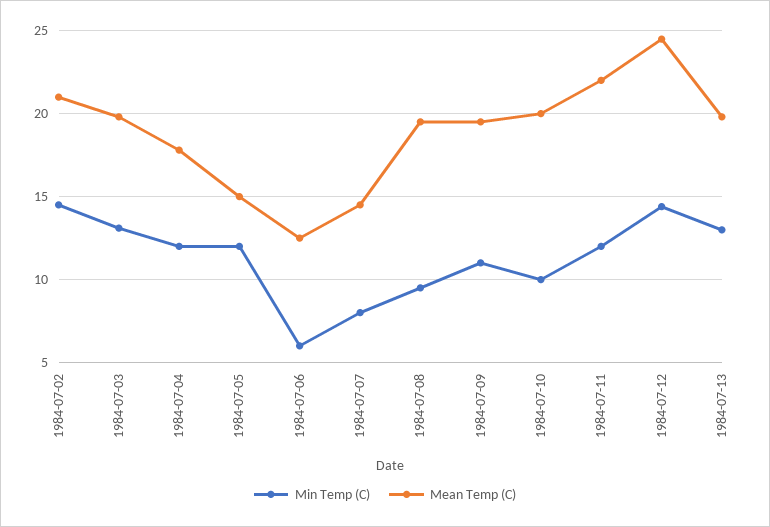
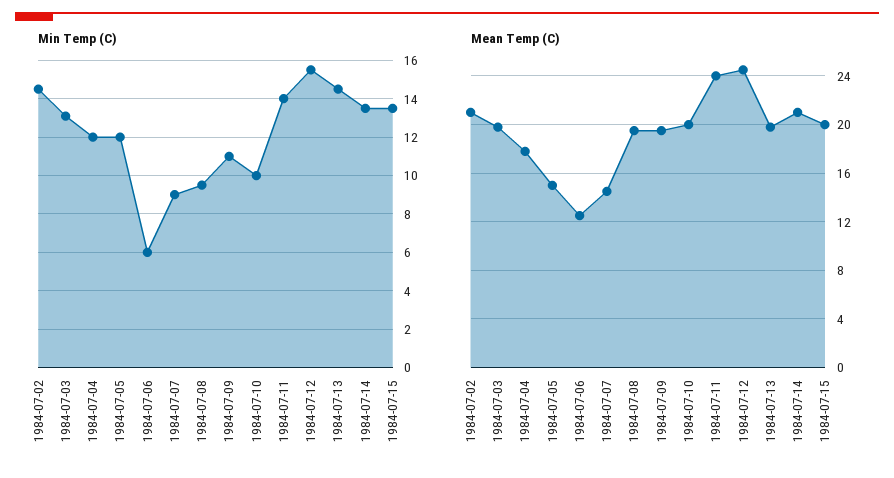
Min Temp (C), 1984-07-07: 8 -> 9
Min Temp (C), 1984-07-11: 12 -> 14
Mean Temp (C), 1984-07-11: 22 -> 24
Min Temp (C), 1984-07-12: 14.5 -> 15.5
Min Temp (C), 1984-07-13: 13 -> 14.5
Min Temp (C), 1984-07-14: none -> 13.5
Min Temp (C), 1984-07-15: none -> 13.5
Mean Temp (C), 1984-07-14: none -> 21
Mean Temp (C), 1984-07-15: none -> 20

